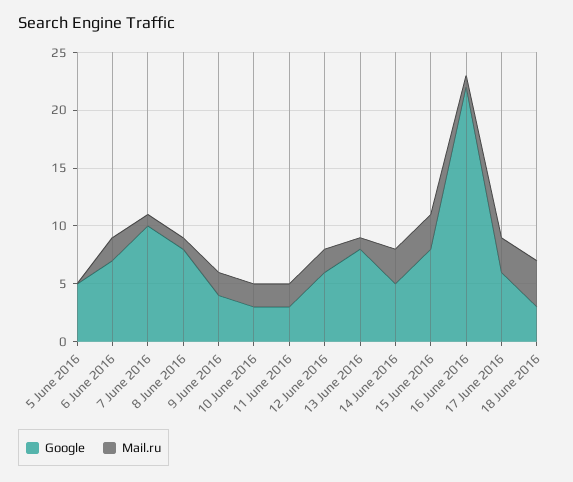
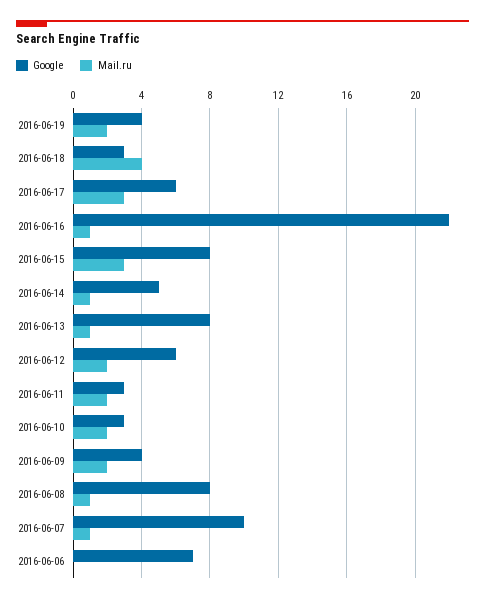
Google, 5 June 2016: 5 -> none
Mail.ru, 5 June 2016: 0 -> none
Mail.ru, 6 June 2016: 2 -> 0
Mail.ru, 14 June 2016: 3 -> 1
Google, 2016-06-19: none -> 4
Mail.ru, 2016-06-19: none -> 2

